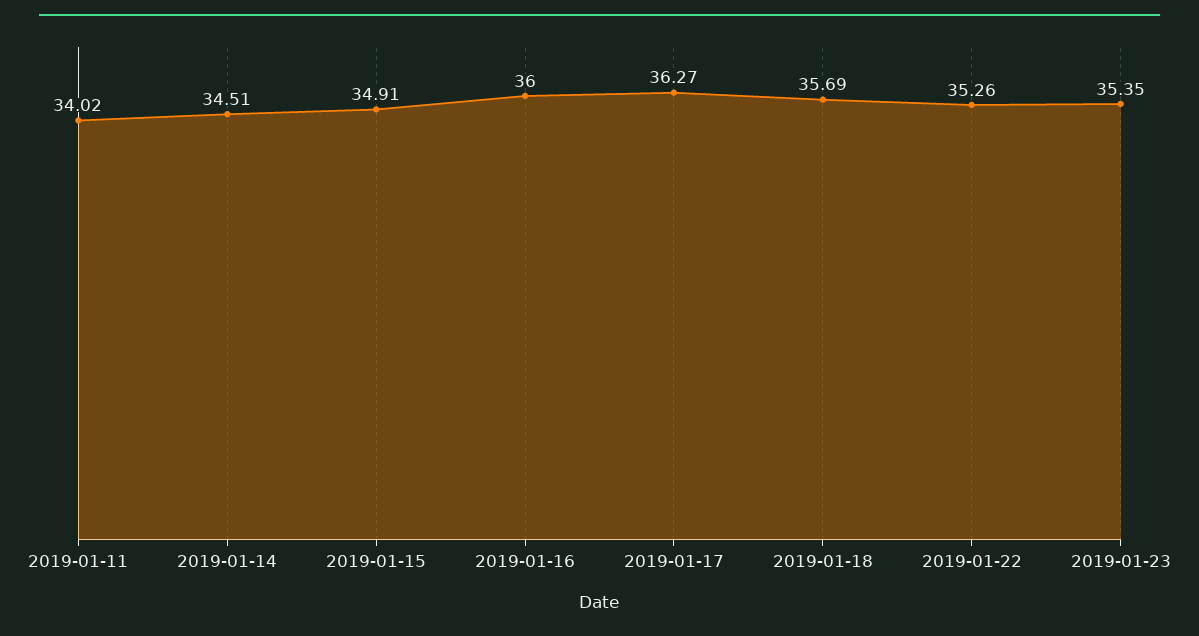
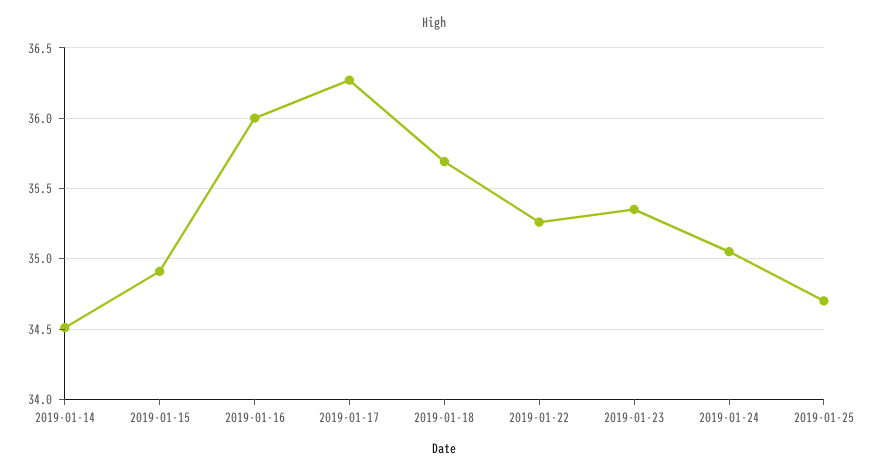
2019-01-11: 34.02 -> none
2019-01-24: none -> 35.05
2019-01-25: none -> 34.7

